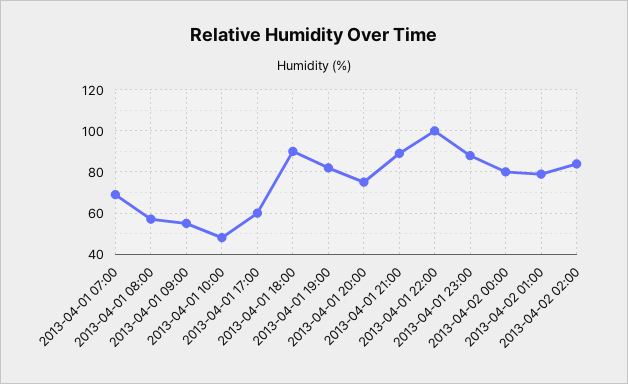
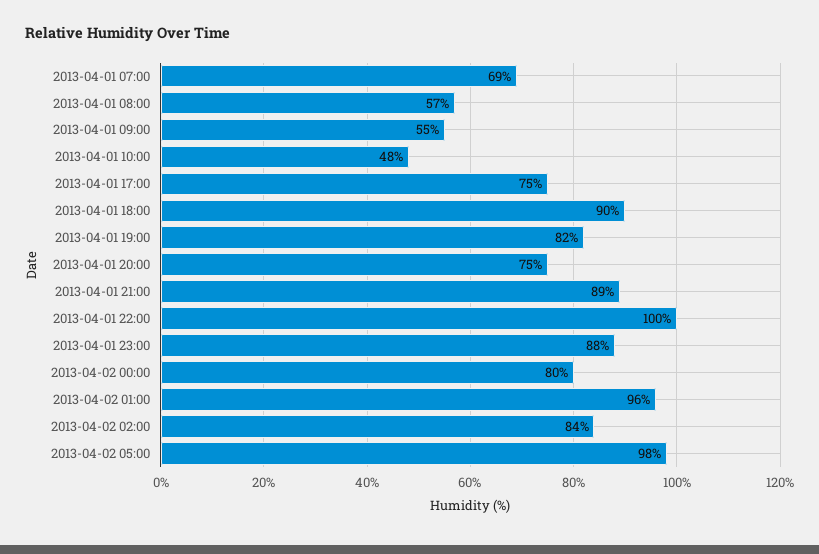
2013-04-01 17:00: 60 -> 75
2013-04-02 01:00: 80 -> 96
2013-04-02 05:00: none -> 98

